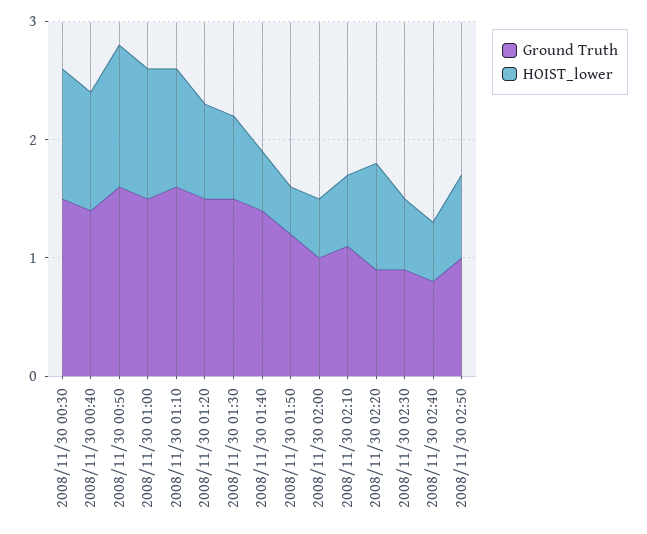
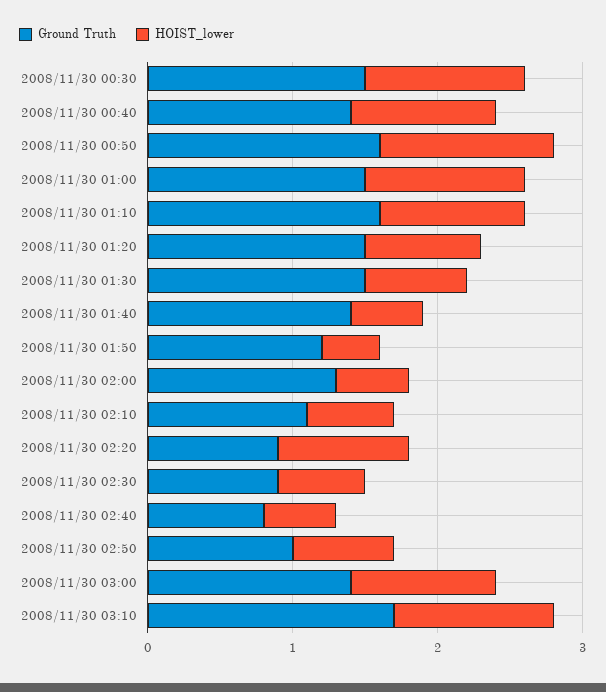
Ground Truth, 2008/11/30 02:00: 1 -> 1.3
Ground Truth, 2008/11/30 03:00: none -> 1.4
HOIST_lower, 2008/11/30 03:00: none -> 1
Ground Truth, 2008/11/30 03:10: none -> 1.7
HOIST_lower, 2008/11/30 03:10: none -> 1.1

